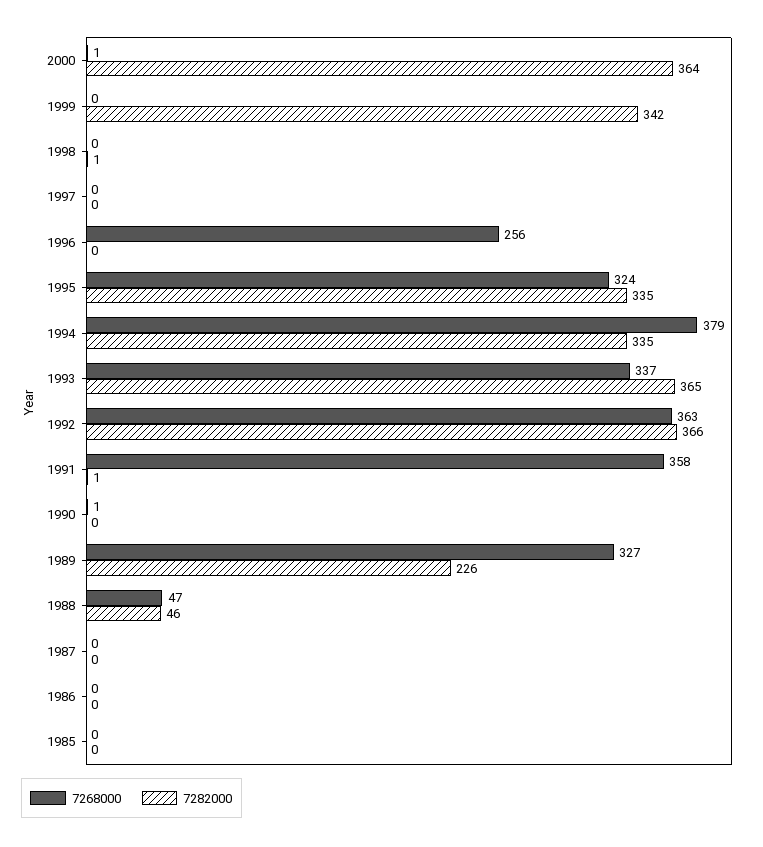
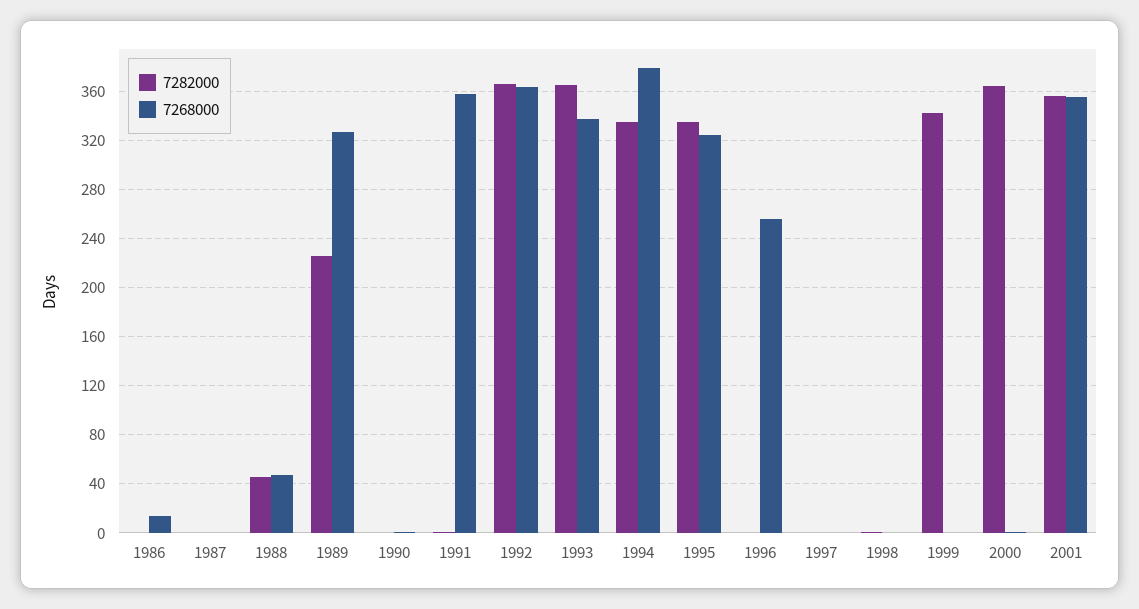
7268000, 1986: 0 -> 15
7268000, 1985: 0 -> none
7282000, 1985: 0 -> none
7282000, 2001: none -> 355
7268000, 2001: none -> 355

